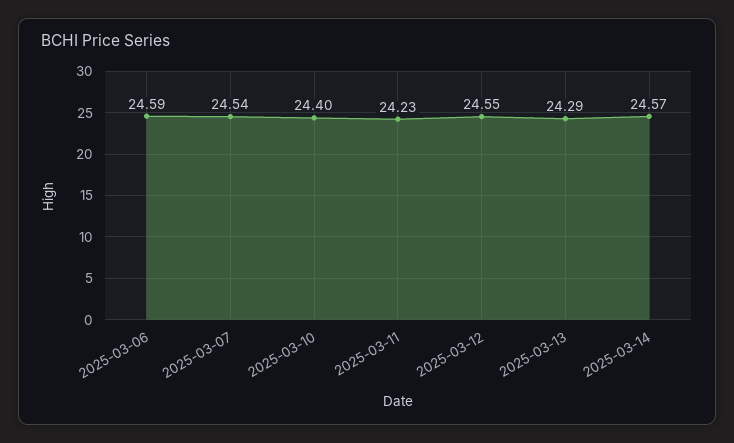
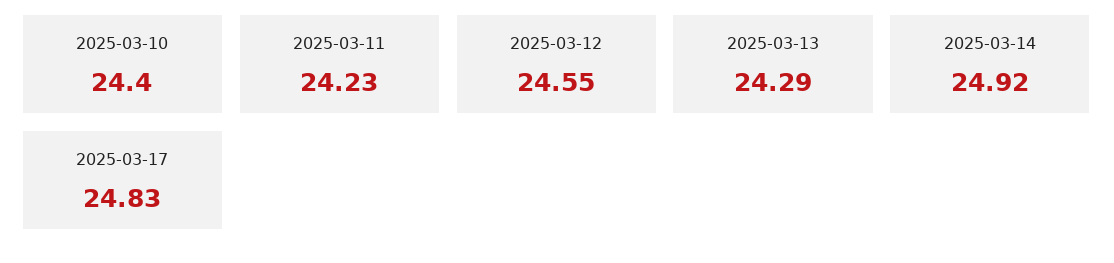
2025-03-06: 24.59 -> none
2025-03-07: 24.54 -> none
2025-03-14: 24.57 -> 24.92
2025-03-17: none -> 24.83

